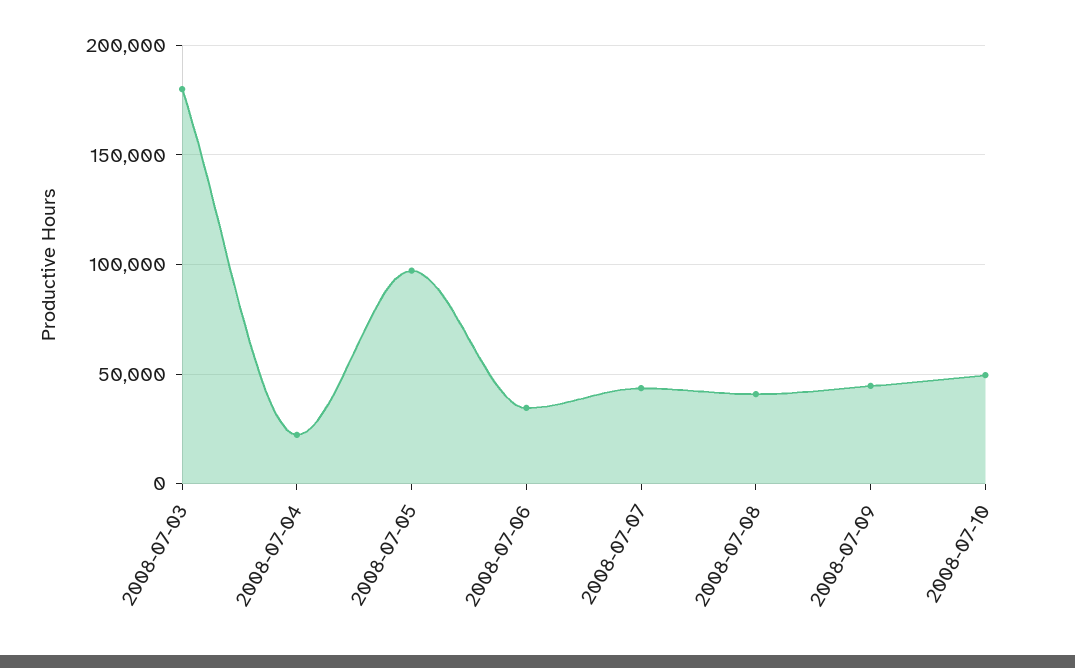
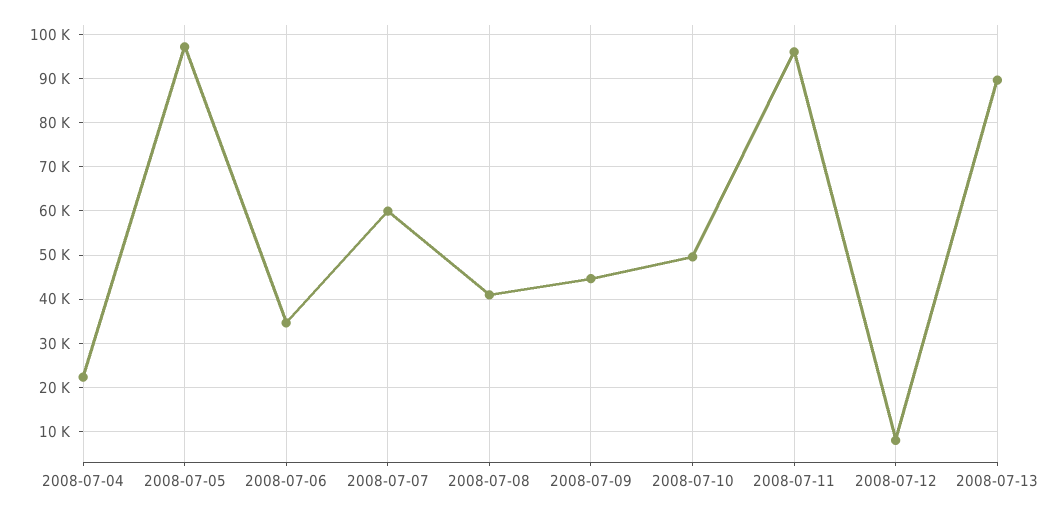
2008-07-03: 180000 -> none
2008-07-07: 45000 -> 60000
2008-07-11: none -> 96000
2008-07-12: none -> 8000
2008-07-13: none -> 90000

